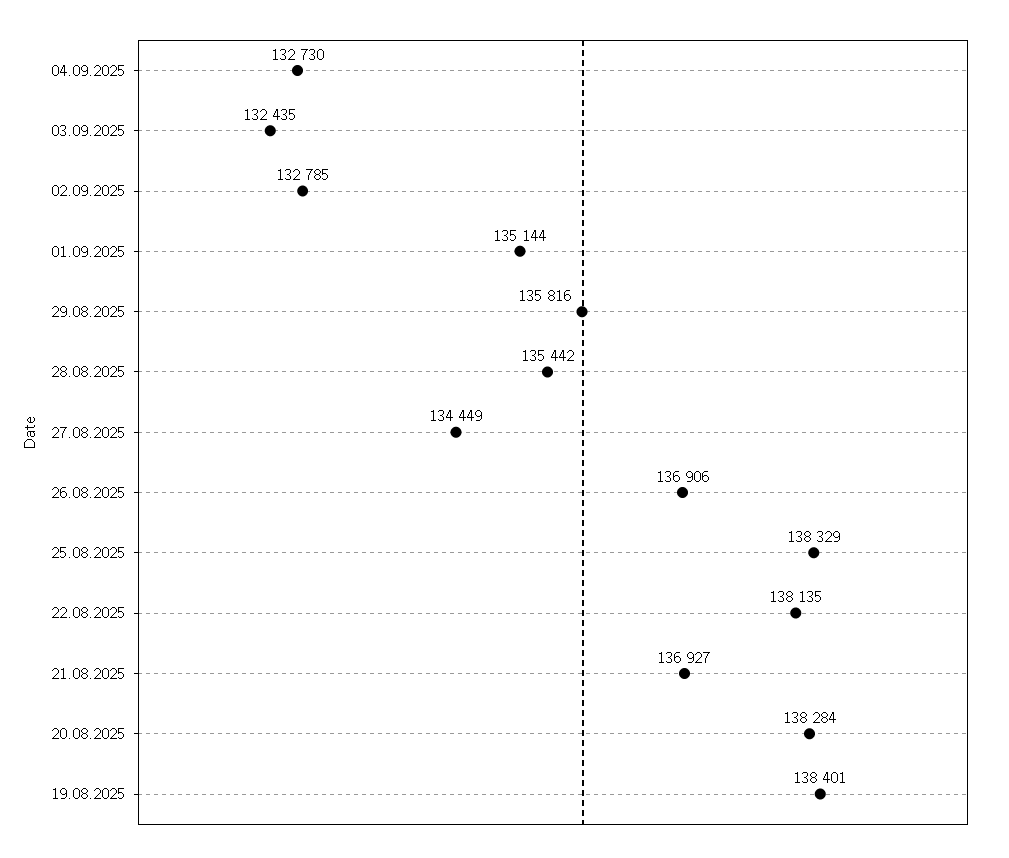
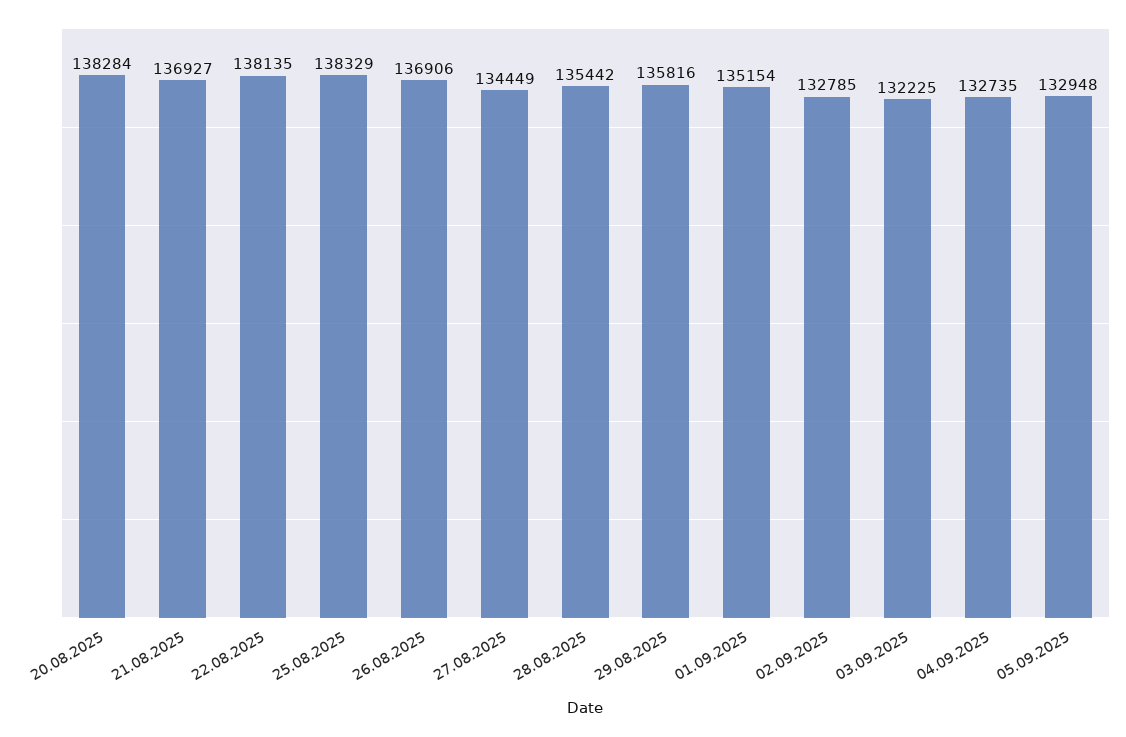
04.09.2025: 132730 -> 132735
03.09.2025: 132435 -> 132225
01.09.2025: 135144 -> 135154
19.08.2025: 138401 -> none
05.09.2025: none -> 132948

